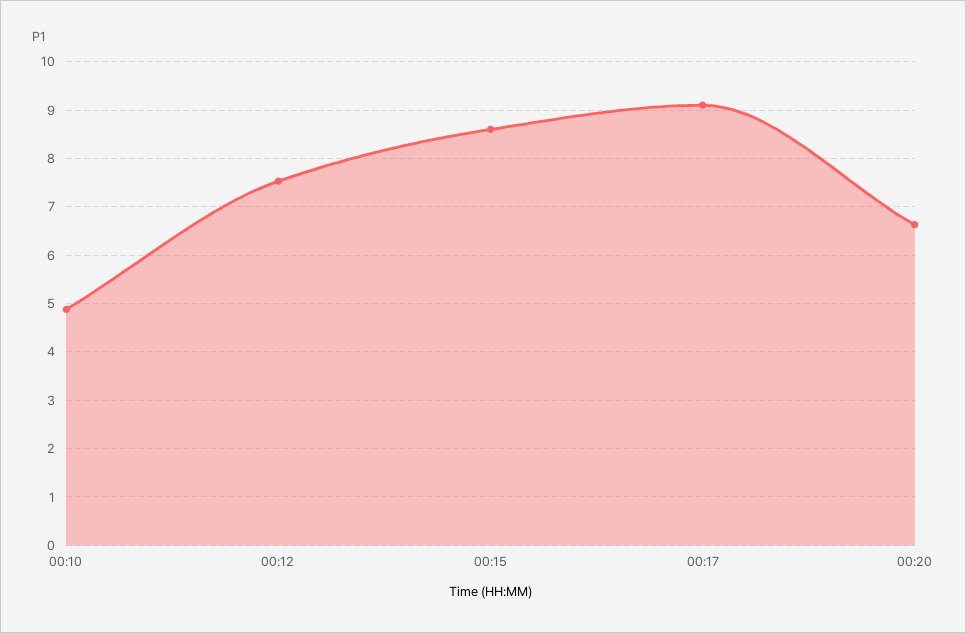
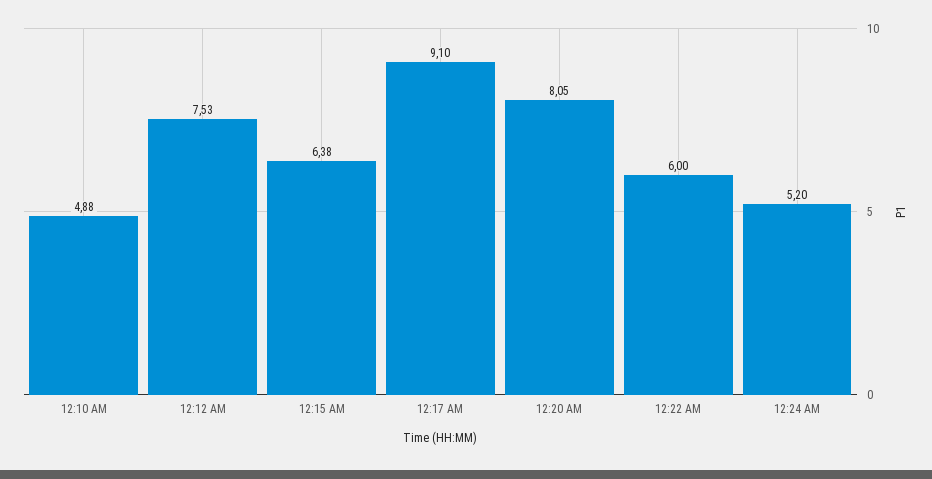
00:15: 8.6 -> 6.38
00:20: 6.6 -> 8.05
12:22 AM: none -> 6
12:24 AM: none -> 5.2

